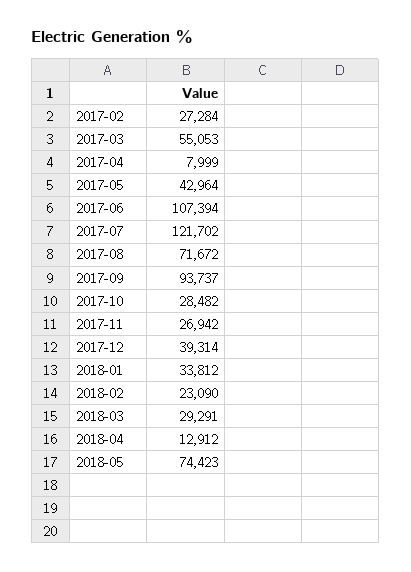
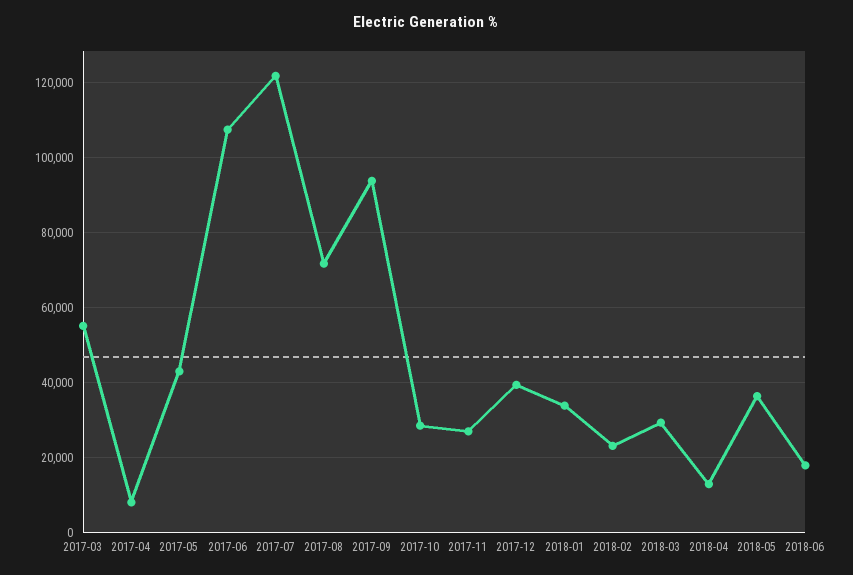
2017-02: 27284 -> none
2018-05: 74423 -> 36000
2018-06: none -> 18000

